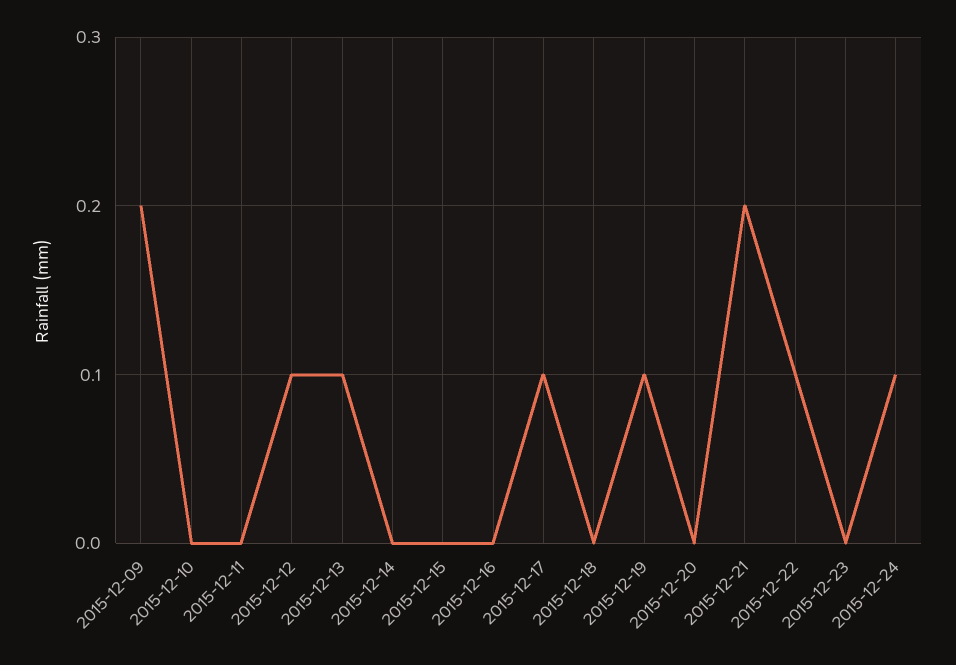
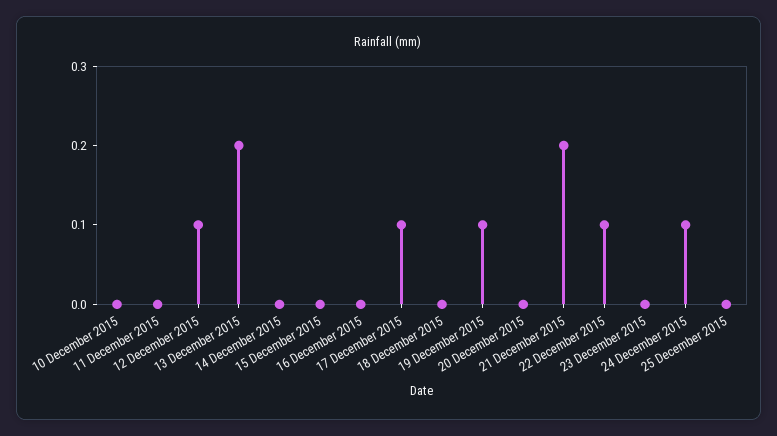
2015-12-09: 0.2 -> none
2015-12-13: 0.1 -> 0.2
25 December 2015: none -> 0

